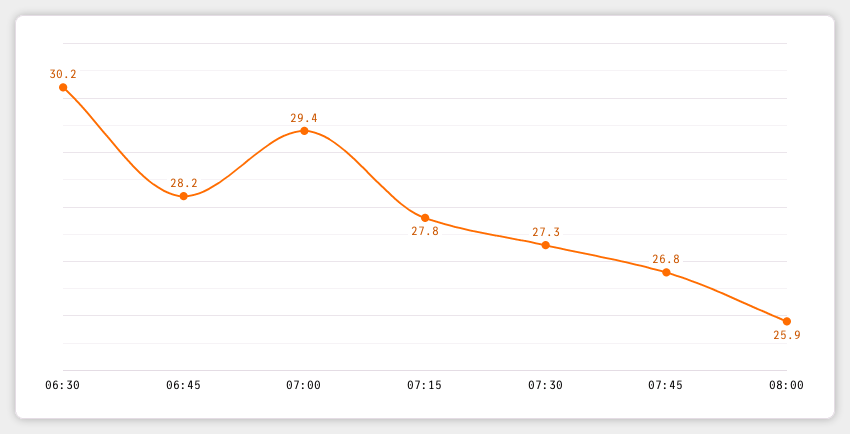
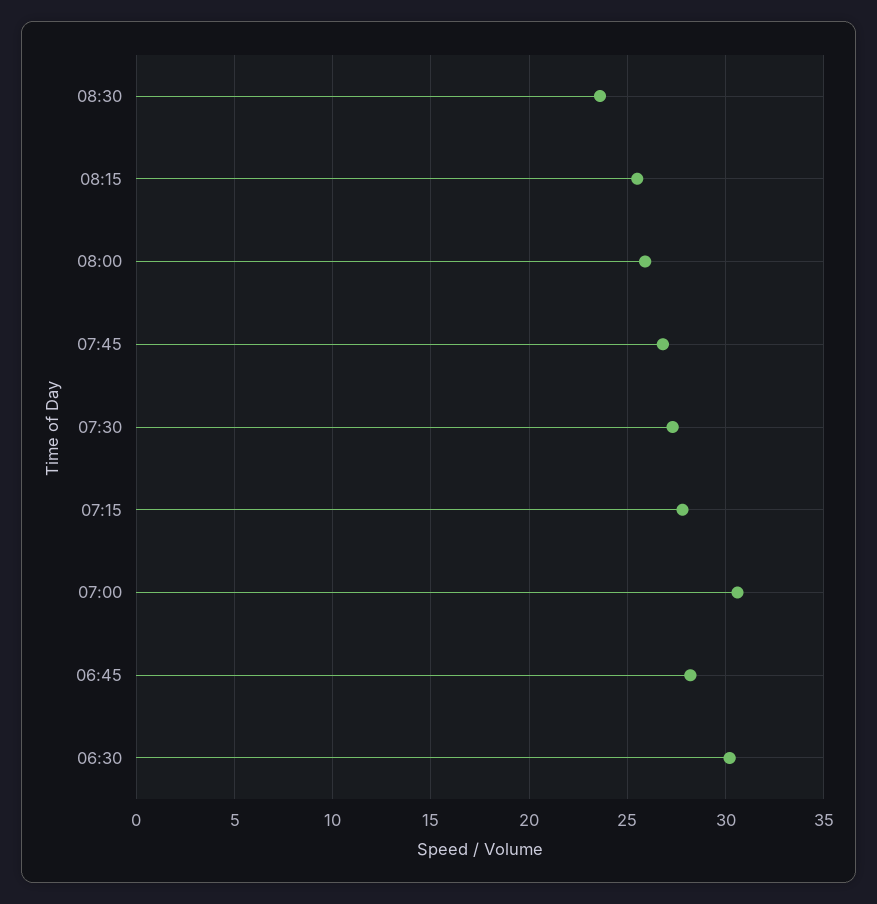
07:00: 29.4 -> 30.5
08:30: none -> 23.5
08:15: none -> 25.5

